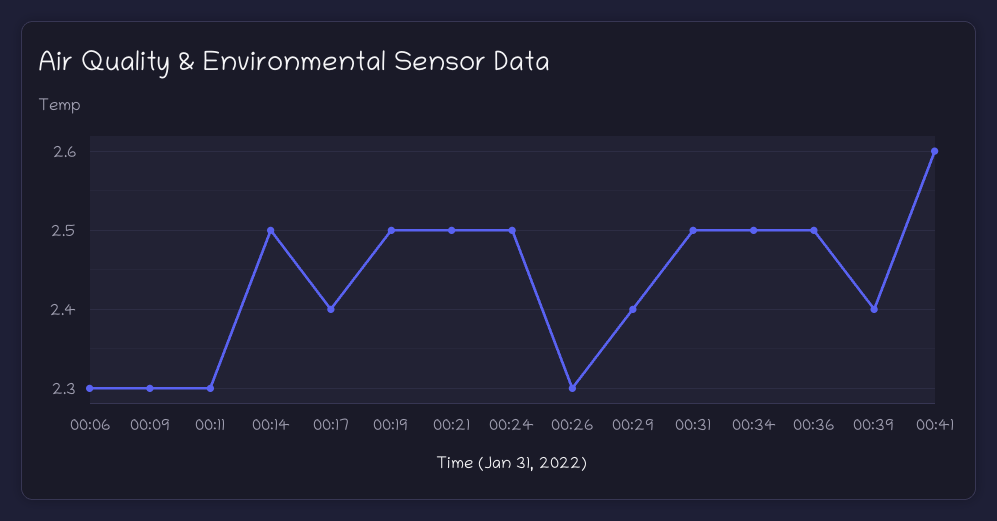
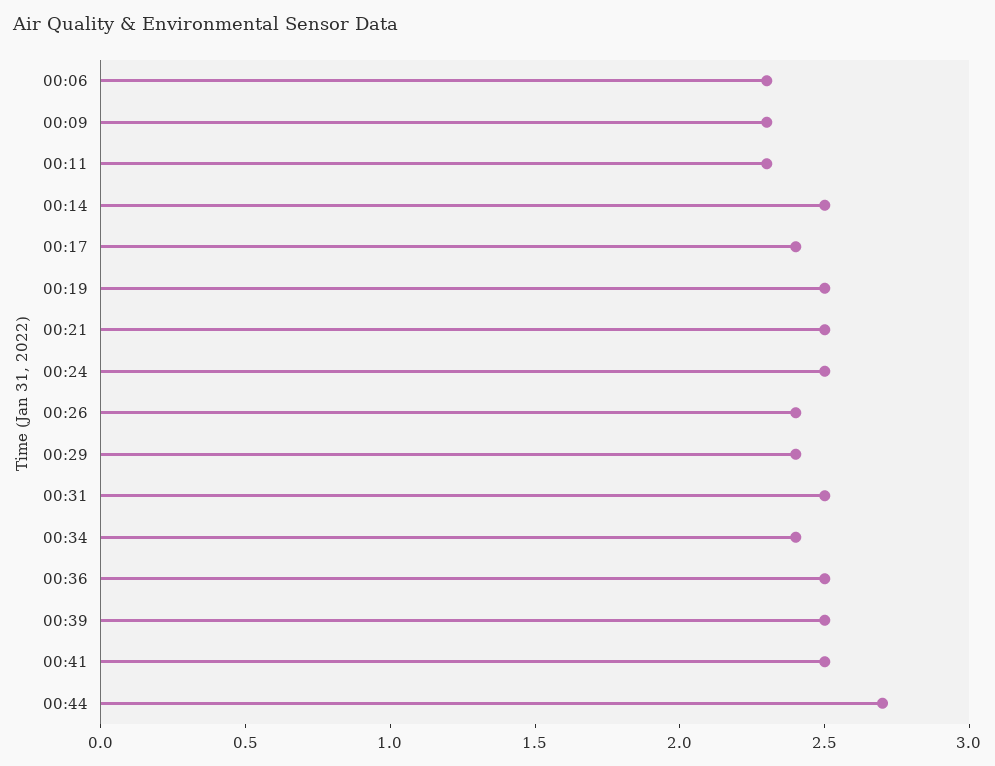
00:26: 2.3 -> 2.4
00:34: 2.5 -> 2.4
00:39: 2.4 -> 2.5
00:41: 2.6 -> 2.5
00:44: none -> 2.7

